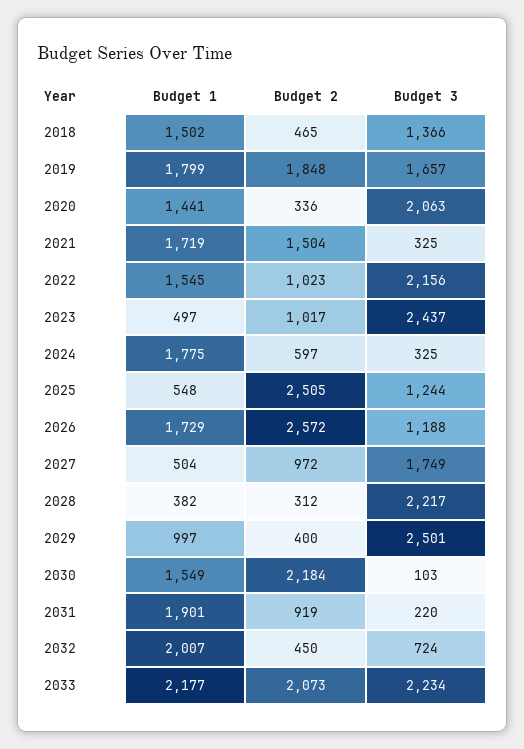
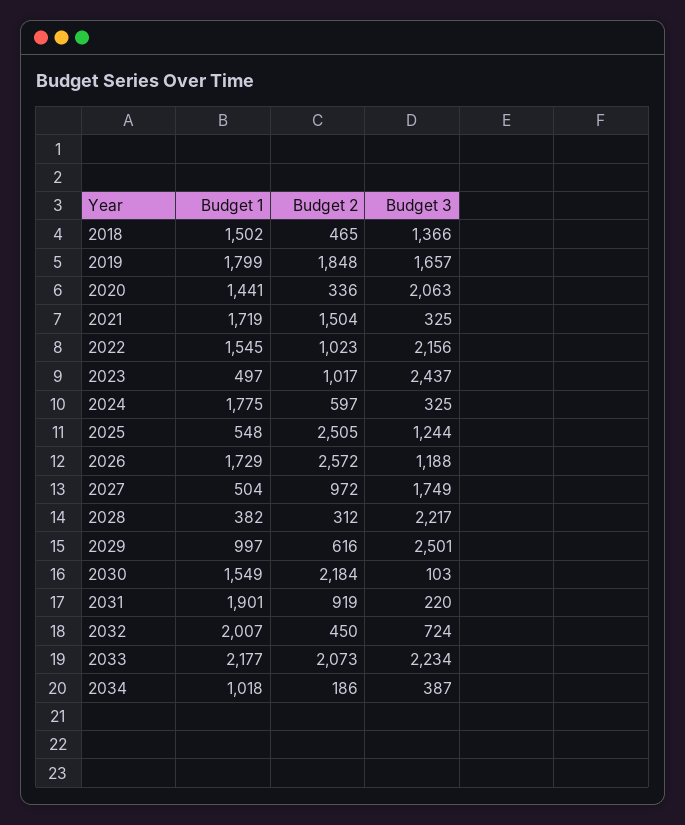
Budget 2, 2029: 400 -> 616
Budget 1, 2034: none -> 1018
Budget 2, 2034: none -> 186
Budget 3, 2034: none -> 387

